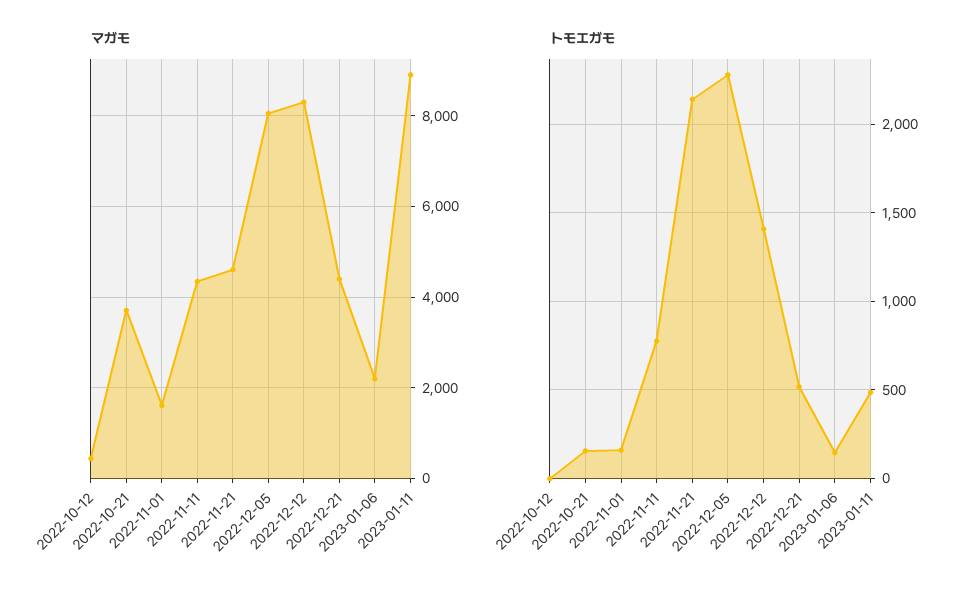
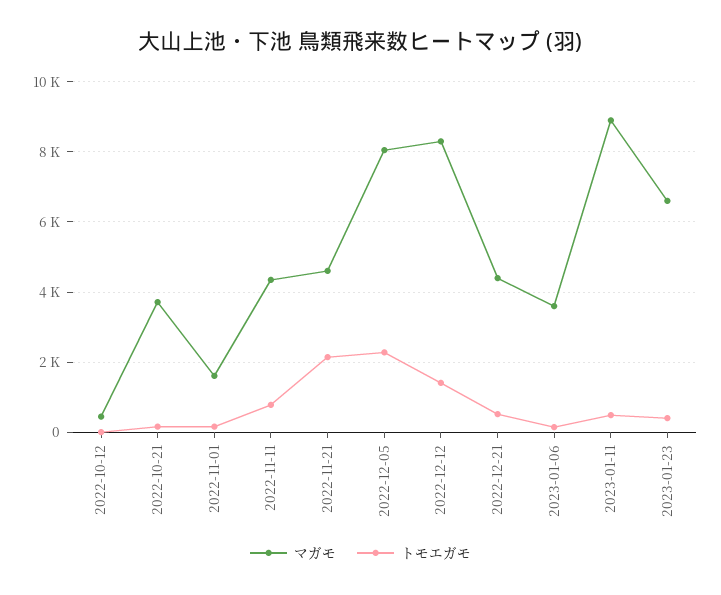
マガモ, 2023-01-06: 2200 -> 3600
マガモ, 2023-01-23: none -> 6600
トモエガモ, 2023-01-23: none -> 400

